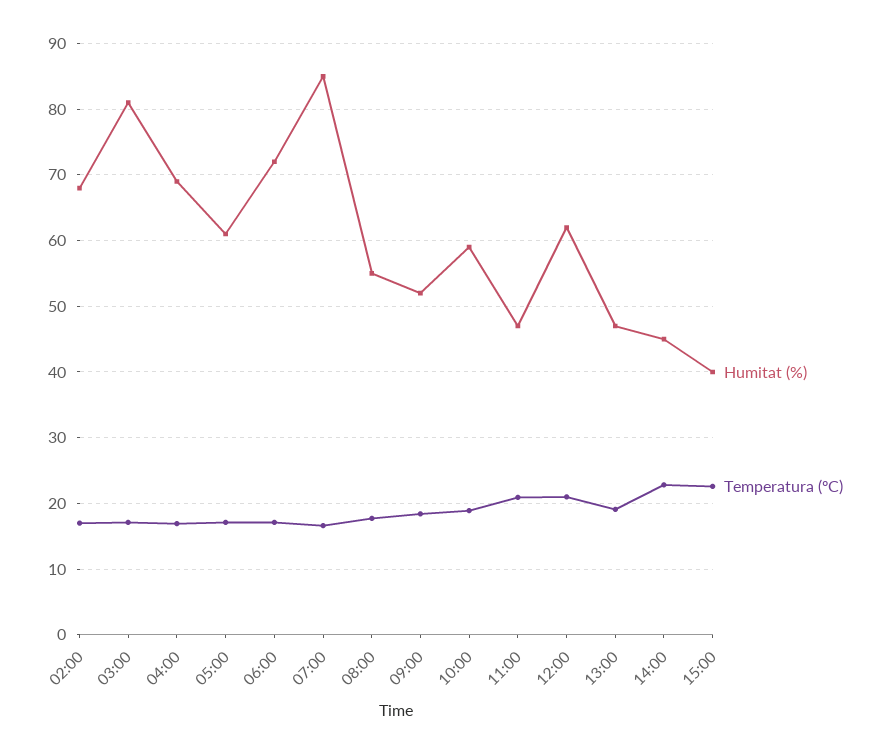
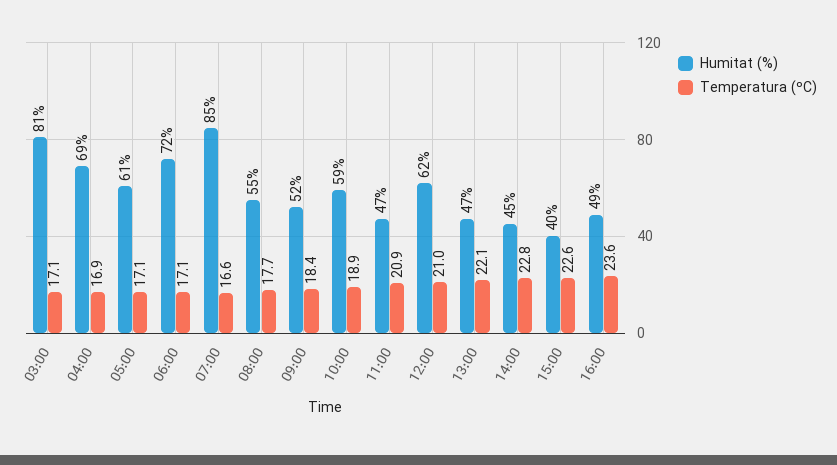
Humitat (%), 02:00: 68 -> none
Temperatura (ºC), 02:00: 17 -> none
Temperatura (ºC), 13:00: 19 -> 22.1
Humitat (%), 16:00: none -> 49
Temperatura (ºC), 16:00: none -> 23.6

